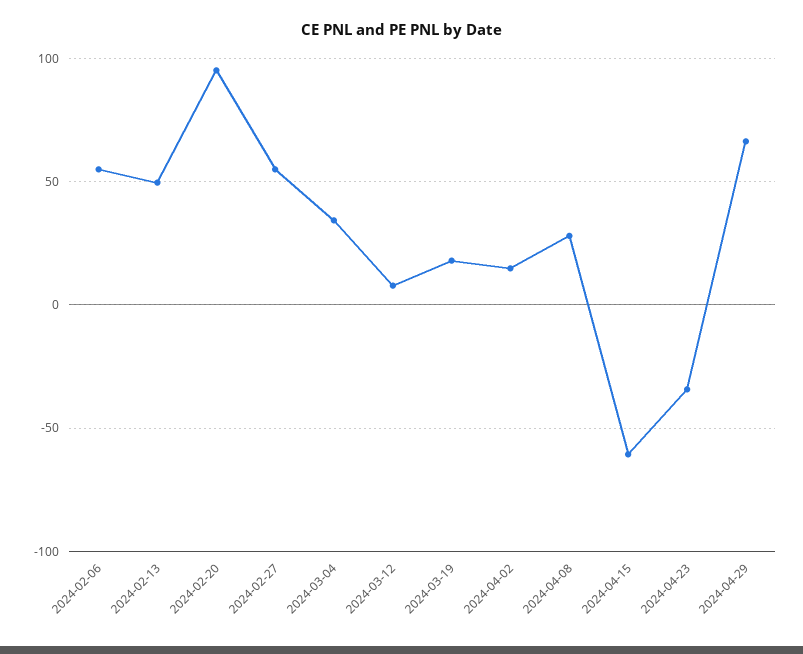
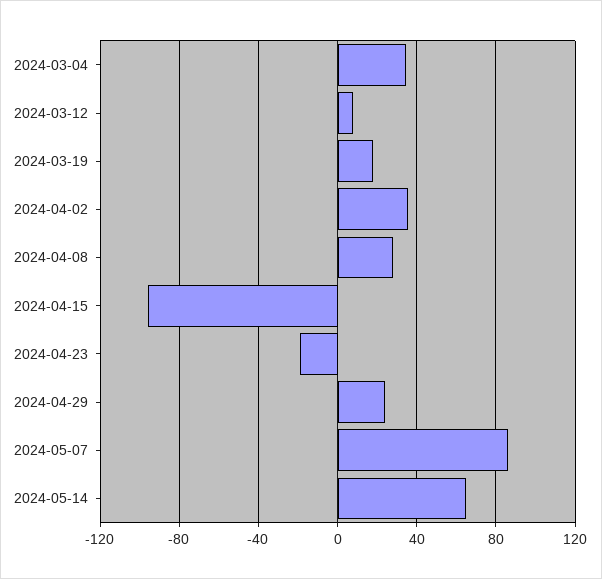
2024-02-06: 55 -> none
2024-02-13: 50 -> none
2024-02-20: 95 -> none
2024-02-27: 55 -> none
2024-04-02: 15 -> 35
2024-04-15: -60 -> -95
2024-04-23: -35 -> -20
2024-04-29: 65 -> 25
2024-05-07: none -> 85
2024-05-14: none -> 65

